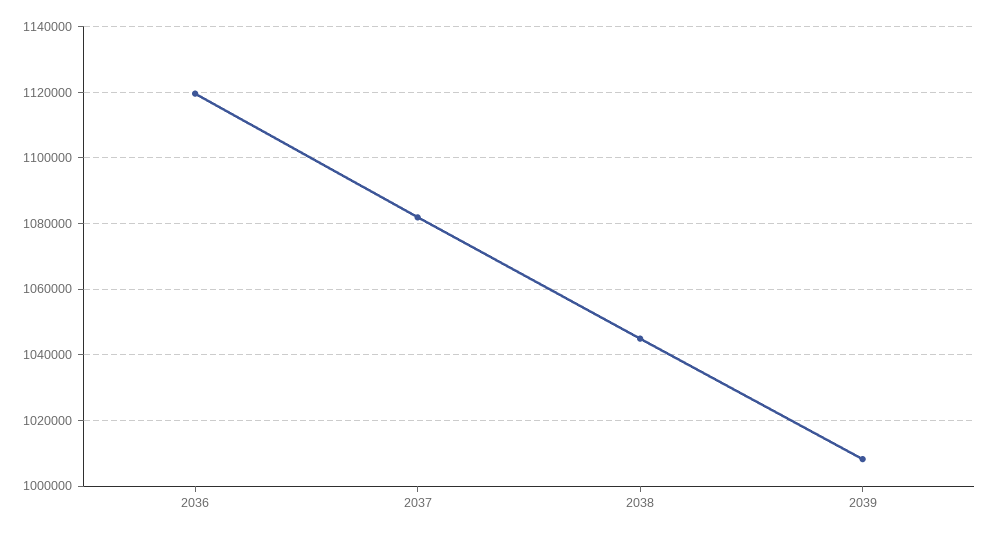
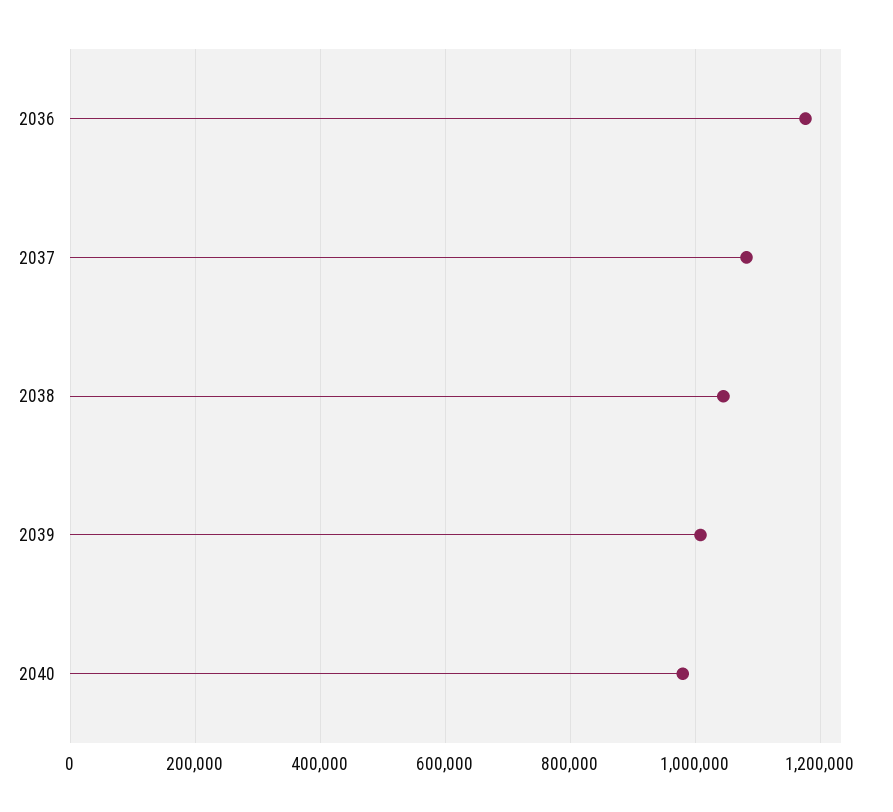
2036: 1120000 -> 1180000
2040: none -> 980000

